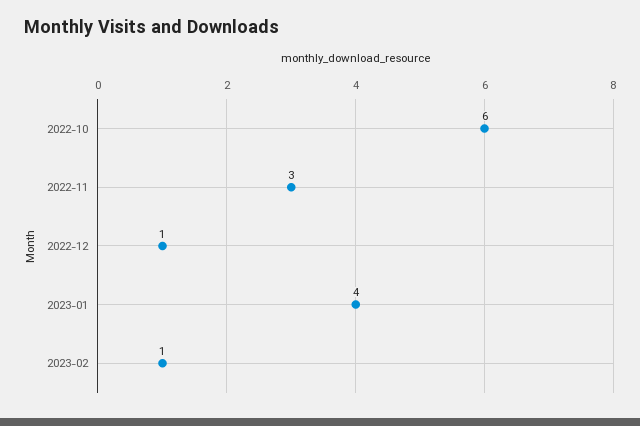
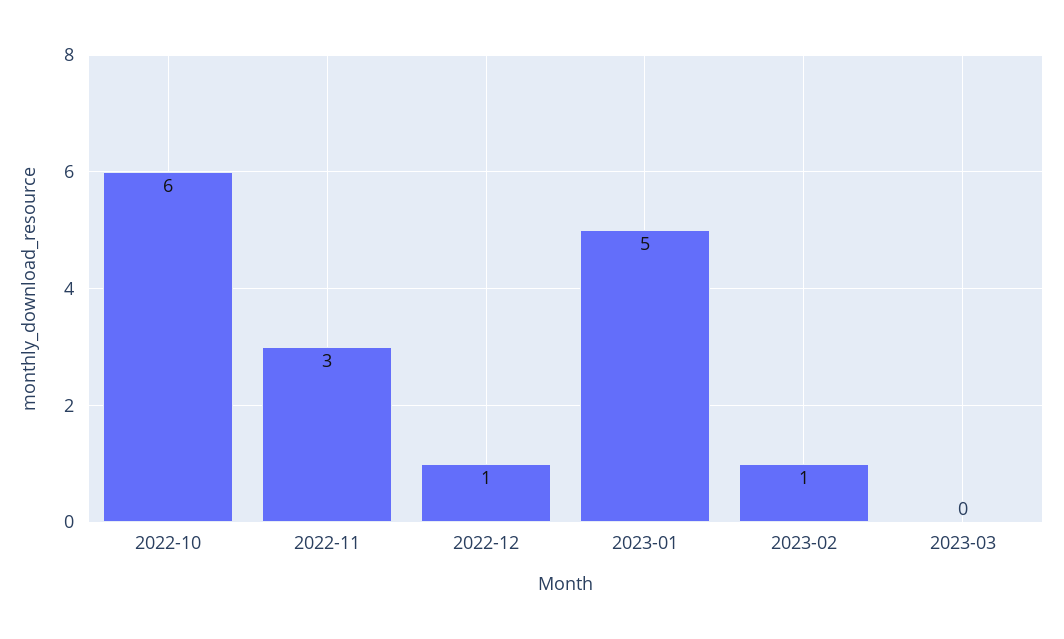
2023-01: 4 -> 5
2023-03: none -> 0

